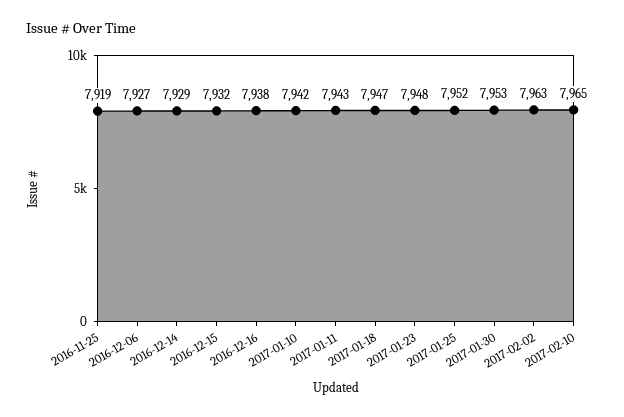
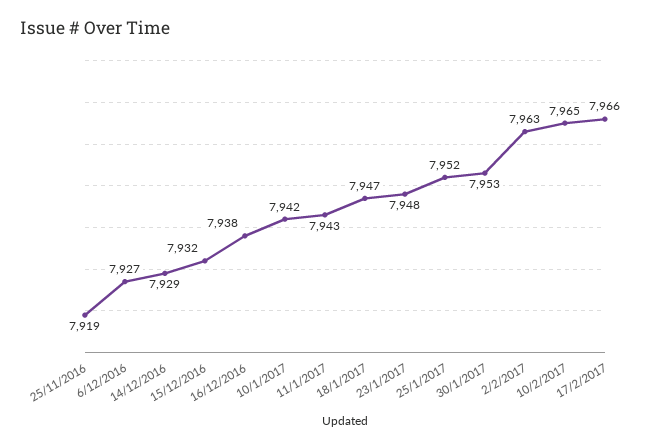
17/2/2017: none -> 7966

